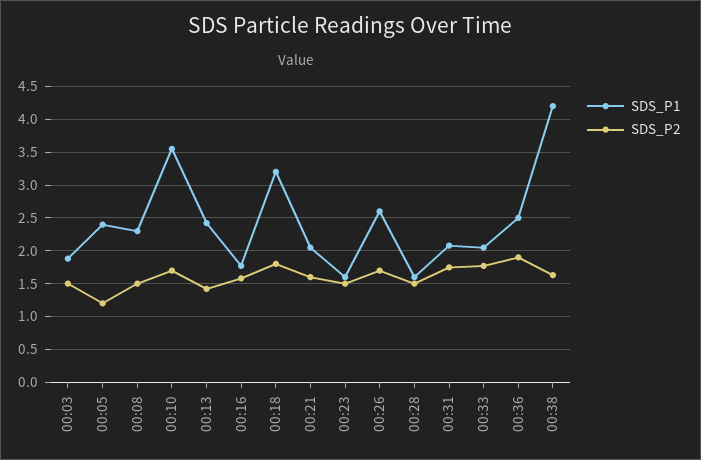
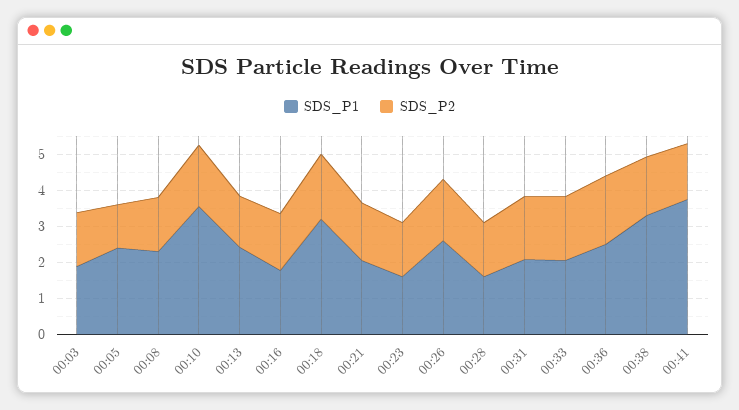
SDS_P1, 00:38: 4.2 -> 3.25
SDS_P1, 00:41: none -> 3.75
SDS_P2, 00:41: none -> 1.5

